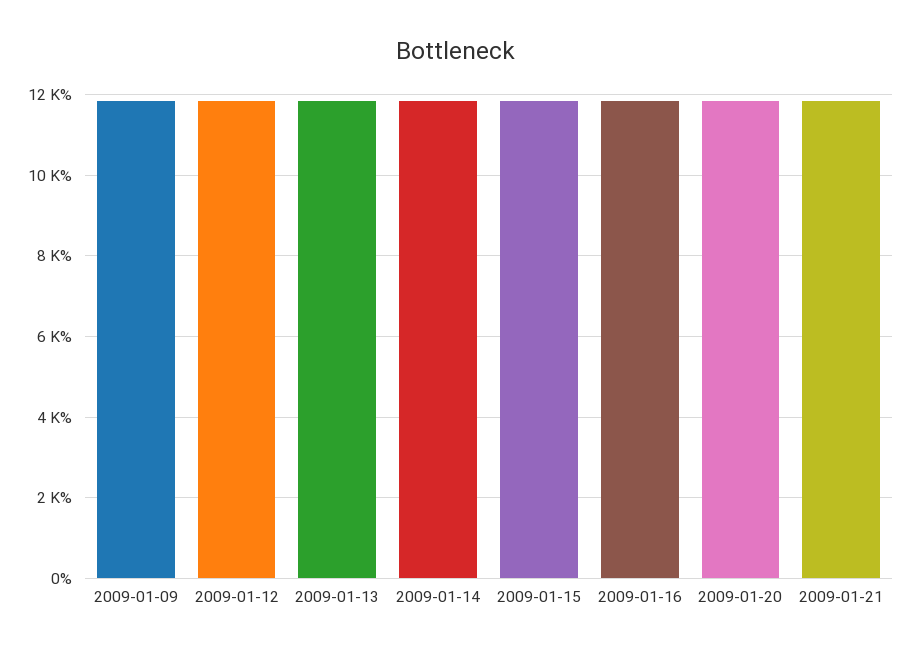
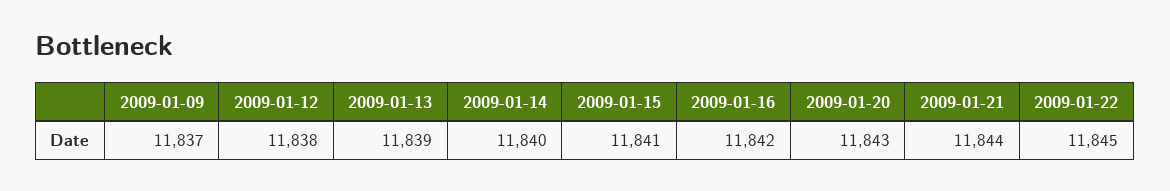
2009-01-22: none -> 11845

